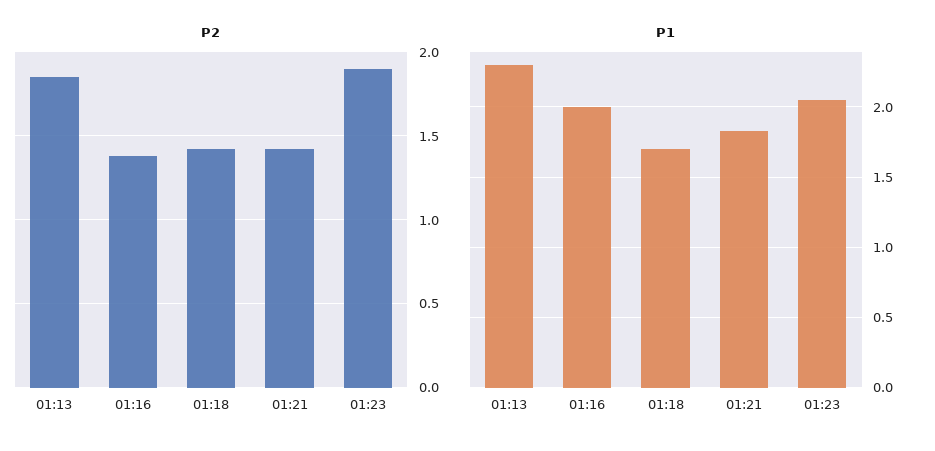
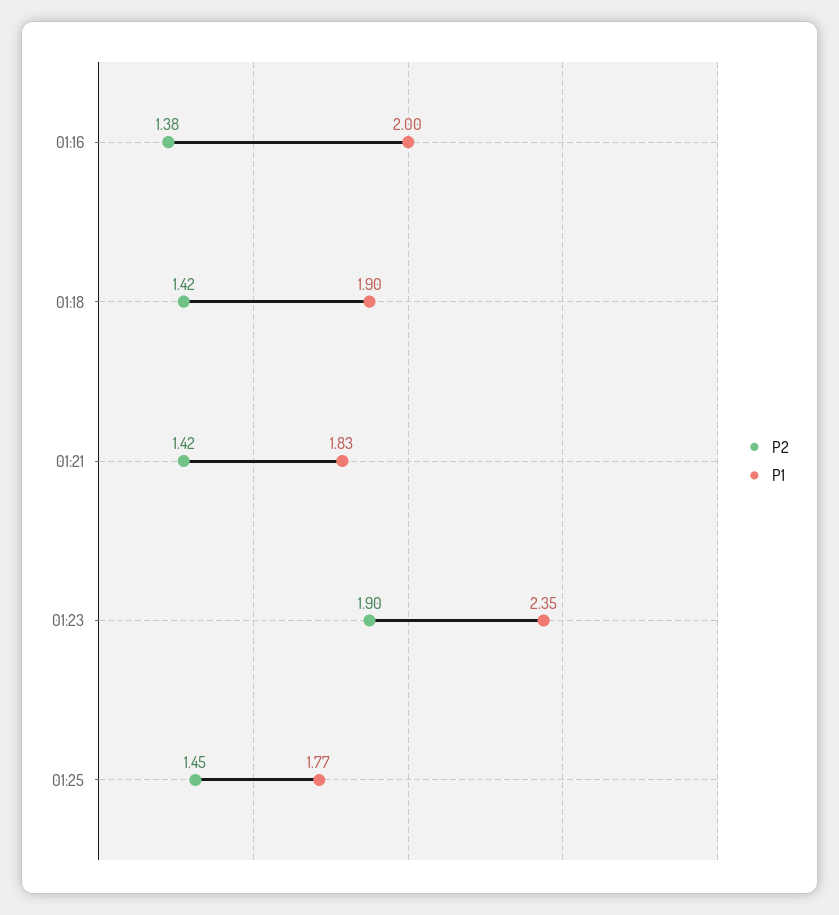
P2, 01:13: 1.85 -> none
P1, 01:13: 2.3 -> none
P1, 01:18: 1.7 -> 1.9
P1, 01:23: 2.05 -> 2.35
P2, 01:25: none -> 1.45
P1, 01:25: none -> 1.77

